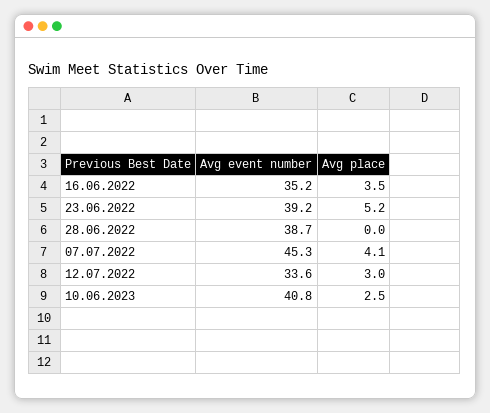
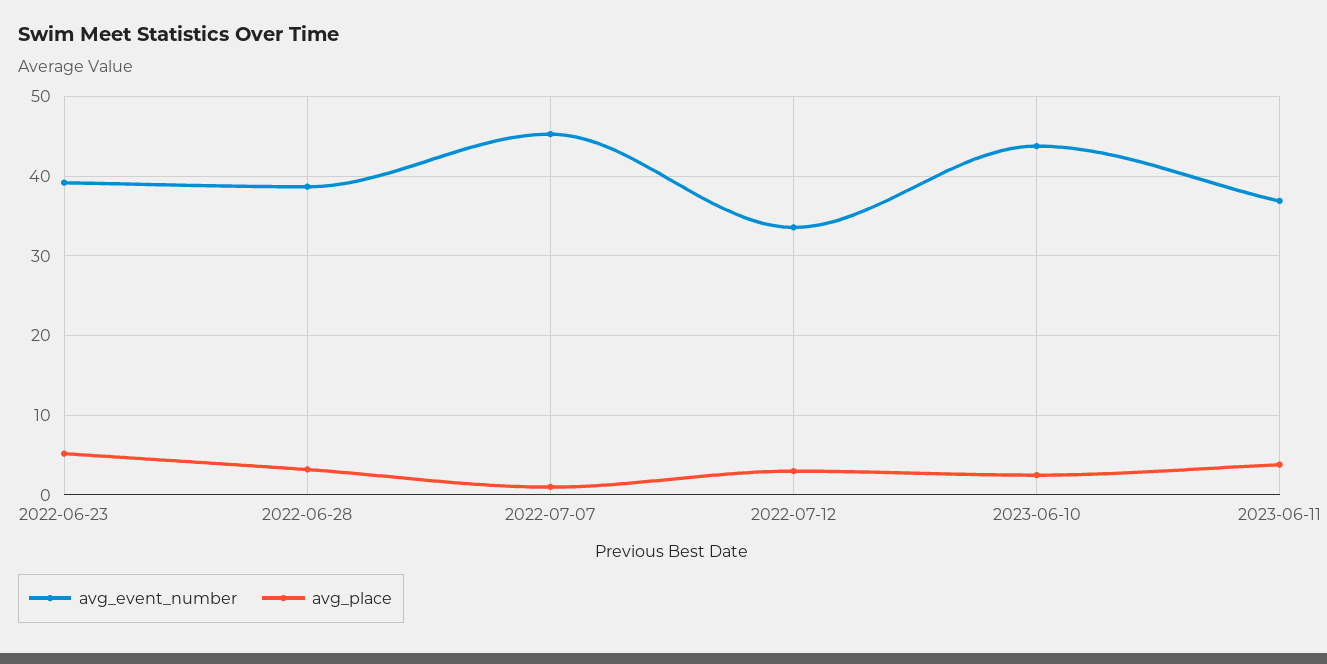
Avg event number, 16.06.2022: 35.2 -> none
Avg place, 16.06.2022: 3.5 -> none
Avg place, 28.06.2022: 0 -> 3
Avg place, 07.07.2022: 4.1 -> 1
Avg event number, 10.06.2023: 40.8 -> 44
Avg event number, 2023-06-11: none -> 37
Avg place, 2023-06-11: none -> 4

